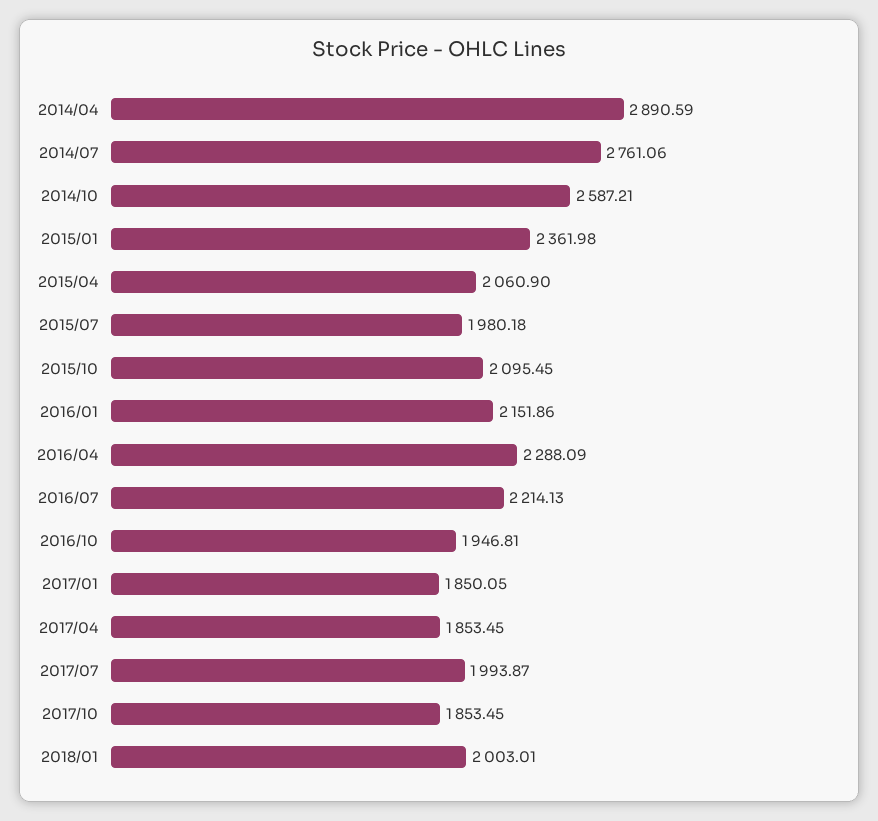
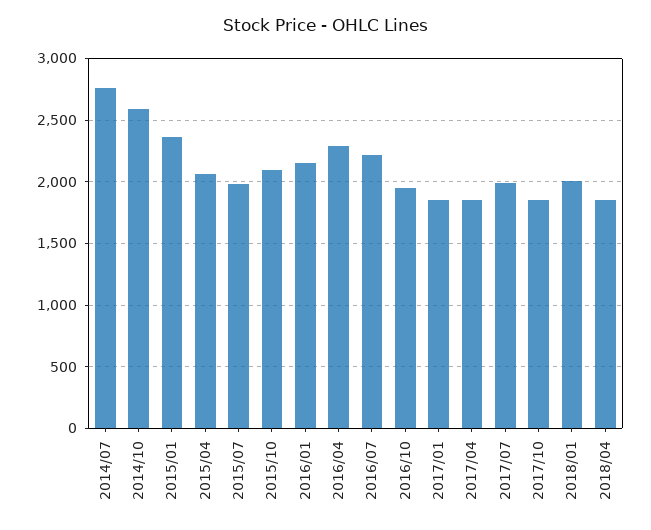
2014/04: 2890.59 -> none
2018/04: none -> 1850

